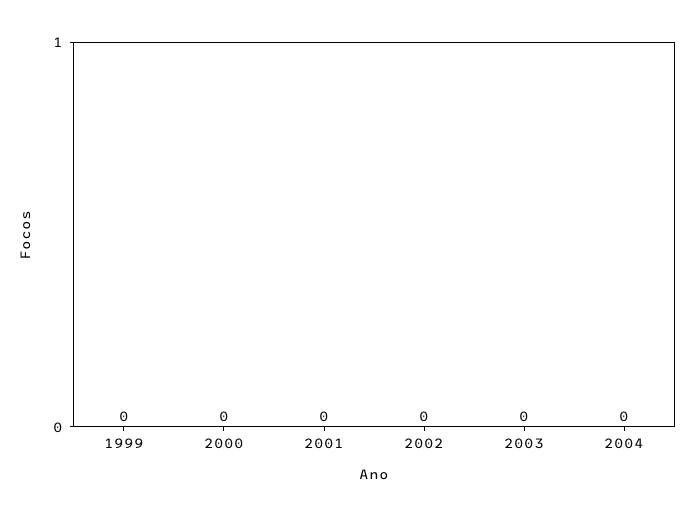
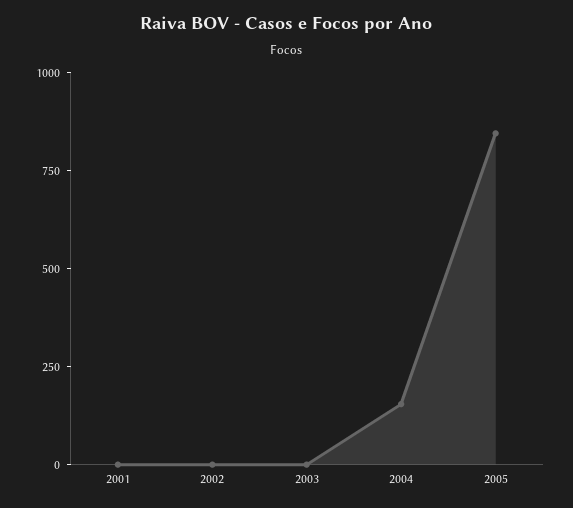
1999: 0 -> none
2000: 0 -> none
2004: 0 -> 150
2005: none -> 850

